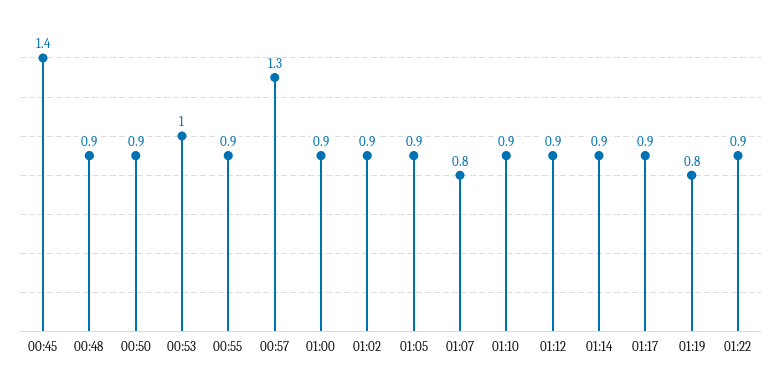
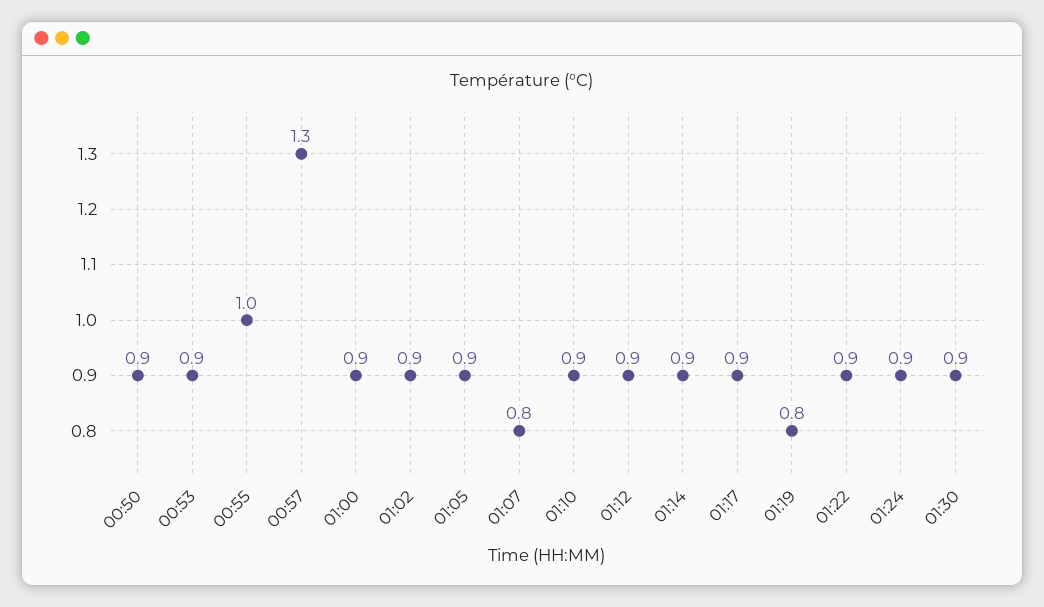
00:45: 1.4 -> none
00:48: 0.9 -> none
00:53: 1 -> 0.9
00:55: 0.9 -> 1
01:24: none -> 0.9
01:30: none -> 0.9

